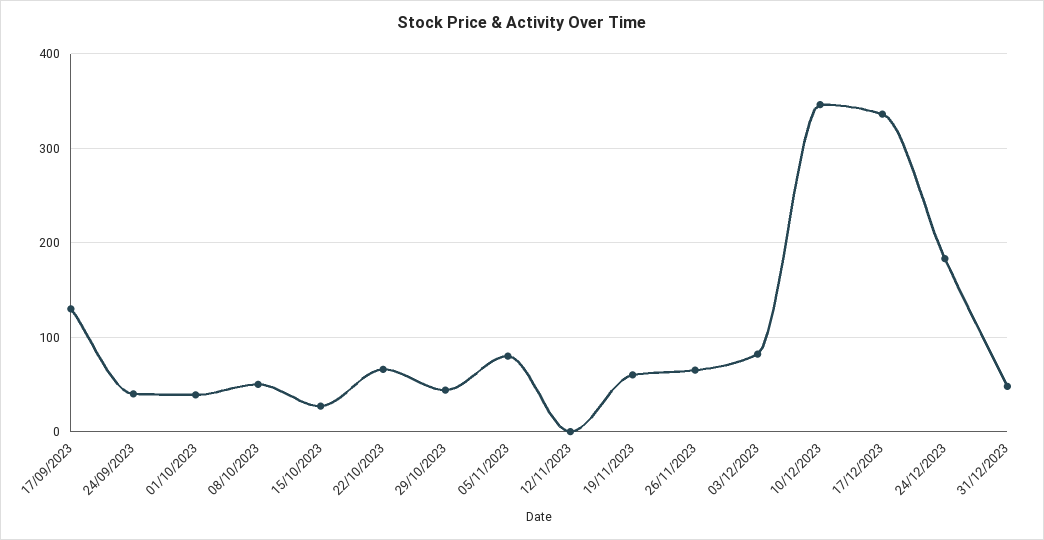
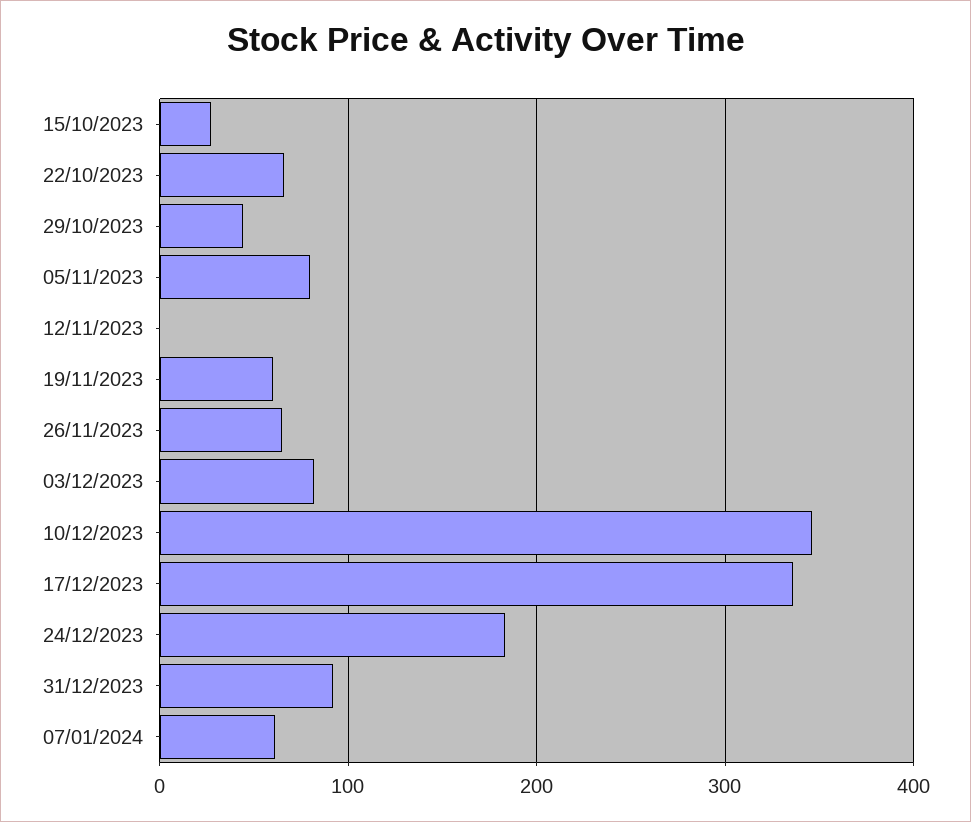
17/09/2023: 130 -> none
24/09/2023: 40 -> none
01/10/2023: 40 -> none
08/10/2023: 50 -> none
31/12/2023: 50 -> 90
07/01/2024: none -> 60

